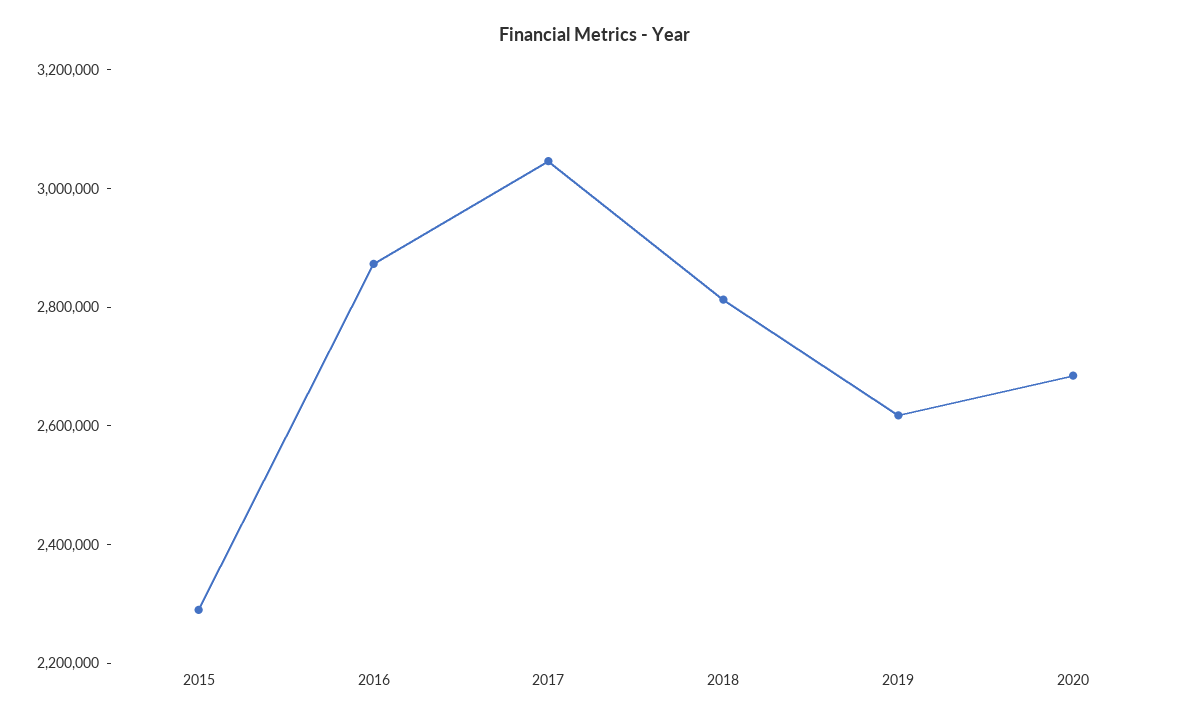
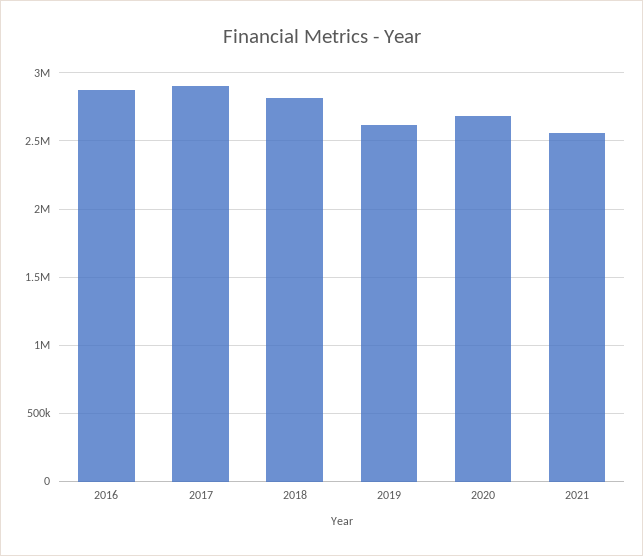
2015: 2300000 -> none
2017: 3050000 -> 2900000
2021: none -> 2550000

